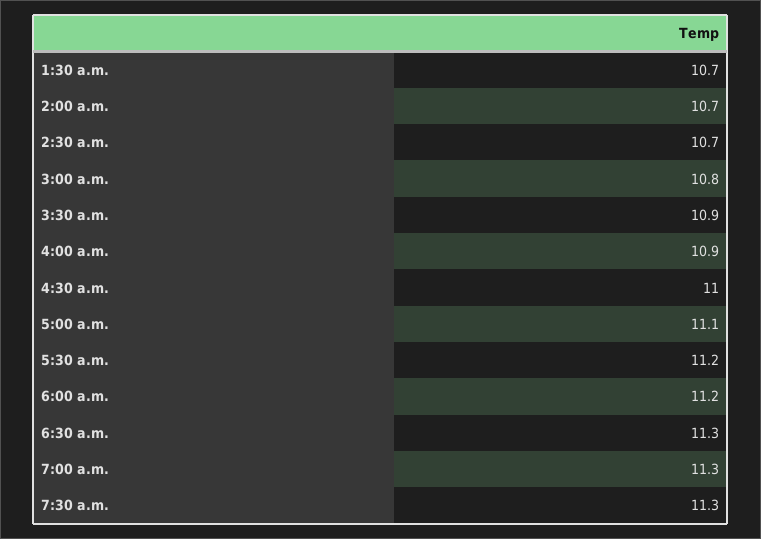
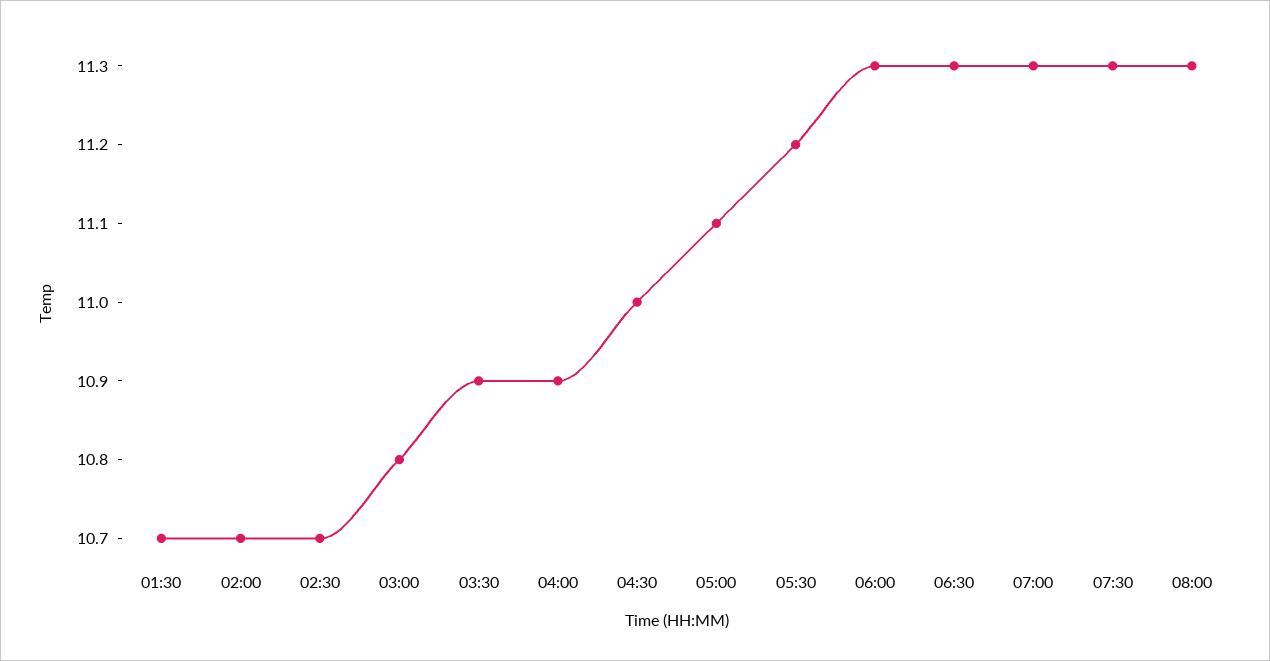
6:00 a.m.: 11.2 -> 11.3
08:00: none -> 11.3

